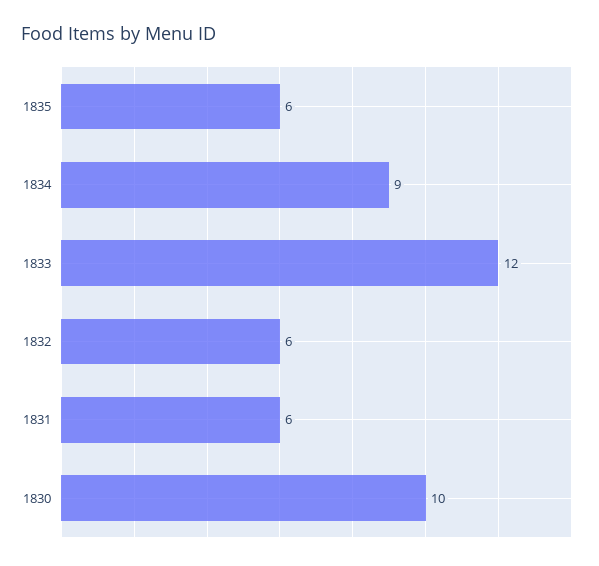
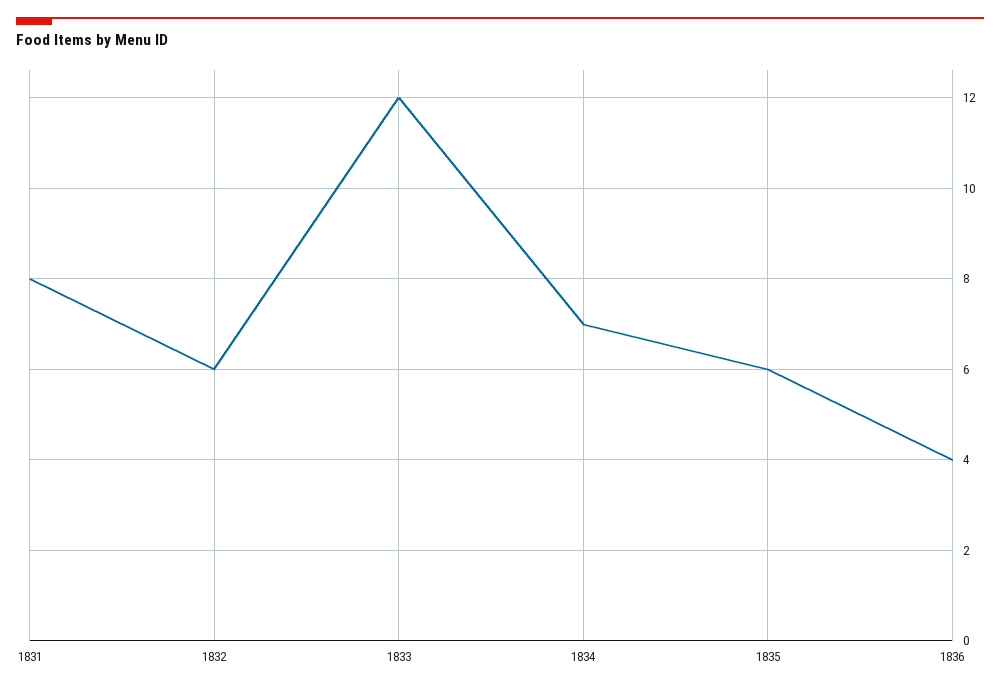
1834: 9 -> 7
1831: 6 -> 8
1830: 10 -> none
1836: none -> 4

